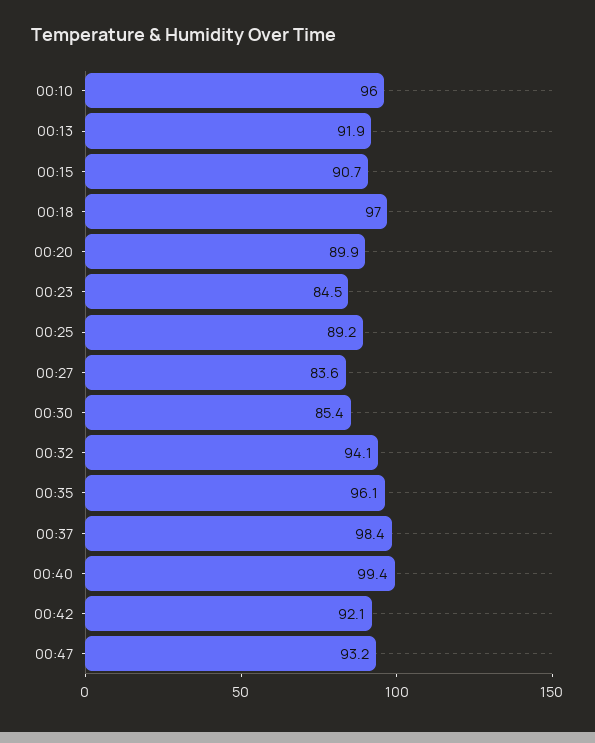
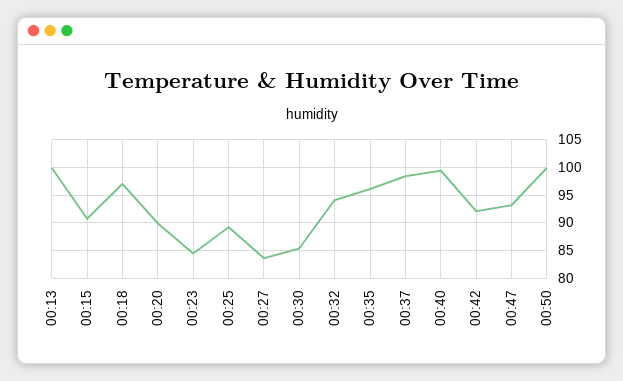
00:10: 96 -> none
00:13: 91.9 -> 100
00:50: none -> 100

